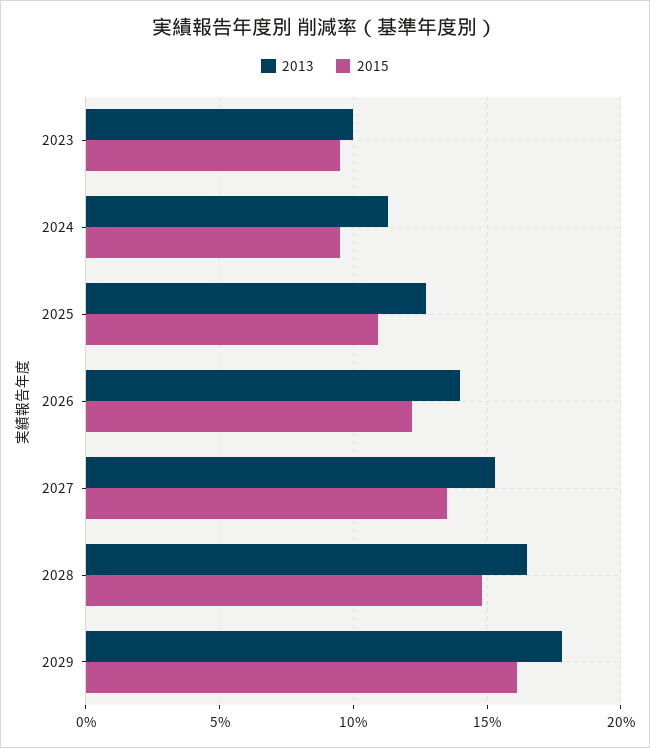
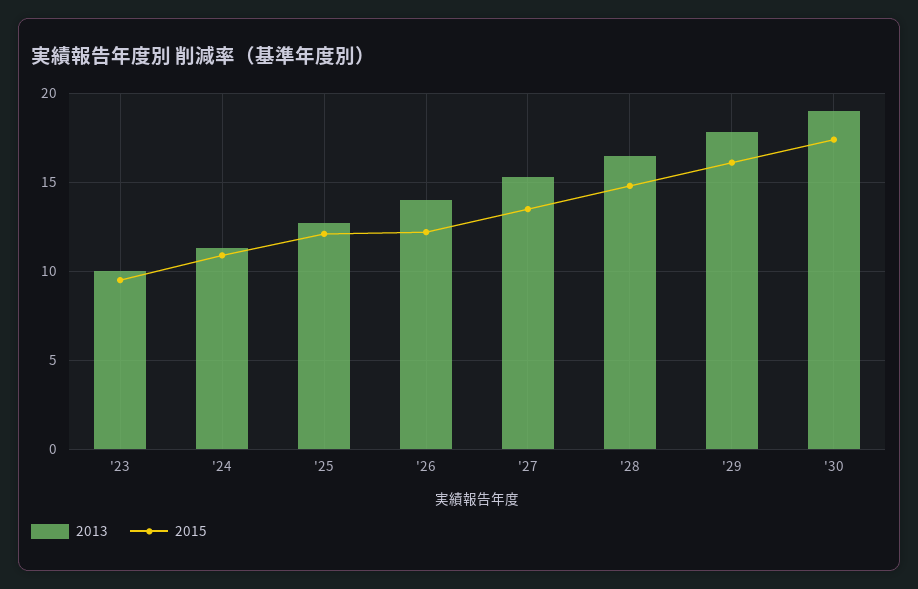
2015, 2024: 9.5 -> 11
2015, 2025: 11 -> 12
2013, '30: none -> 19
2015, '30: none -> 17.5

